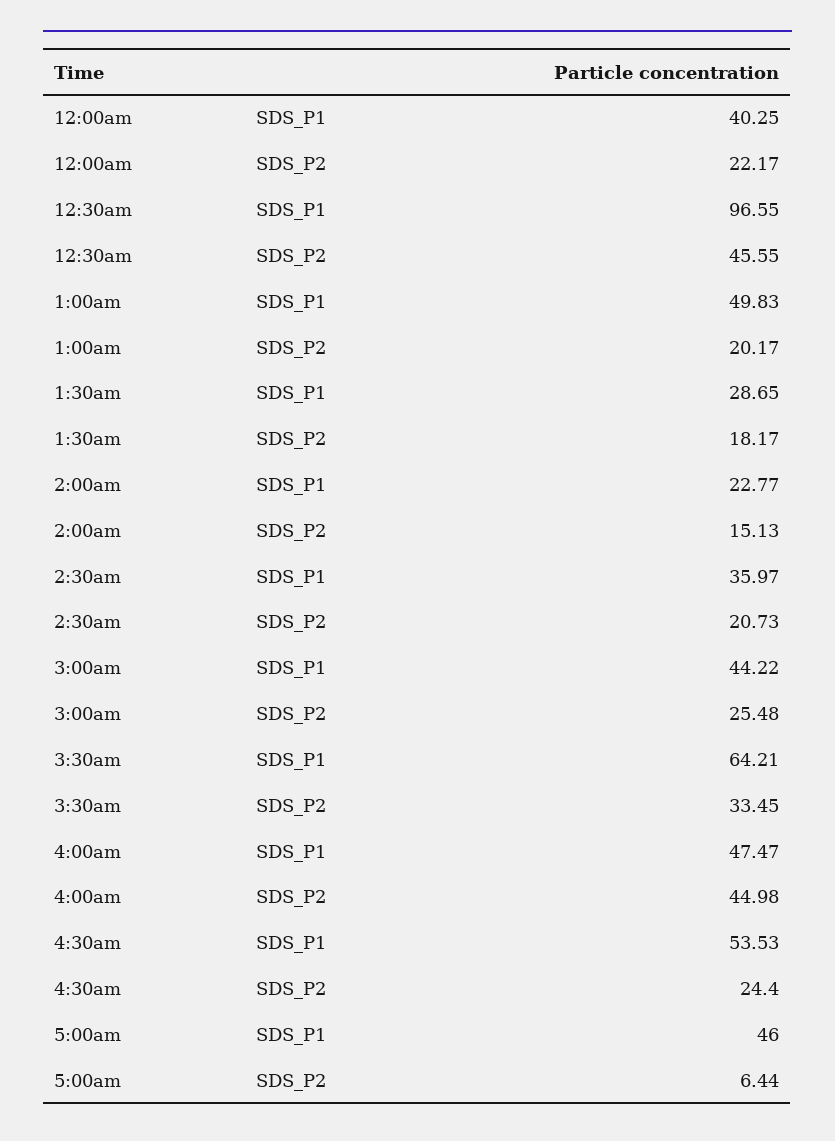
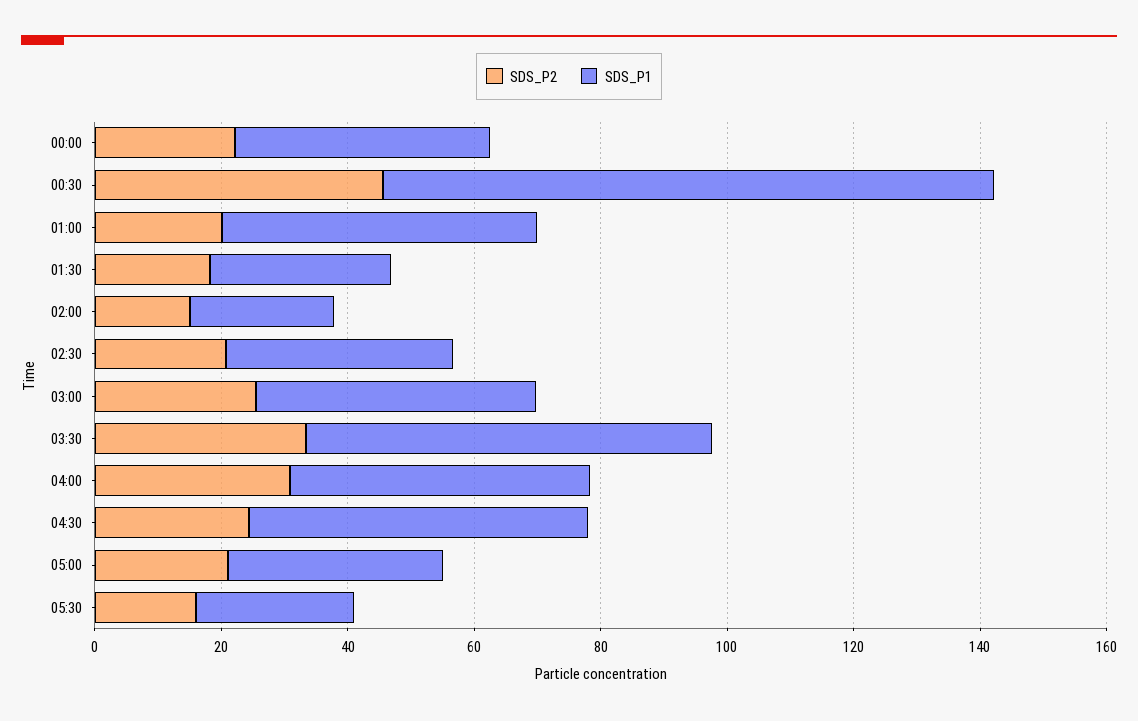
SDS_P2, 4:00am: 44.98 -> 30
SDS_P1, 5:00am: 46 -> 35
SDS_P2, 5:00am: 6.44 -> 20
SDS_P2, 05:30: none -> 15
SDS_P1, 05:30: none -> 25

